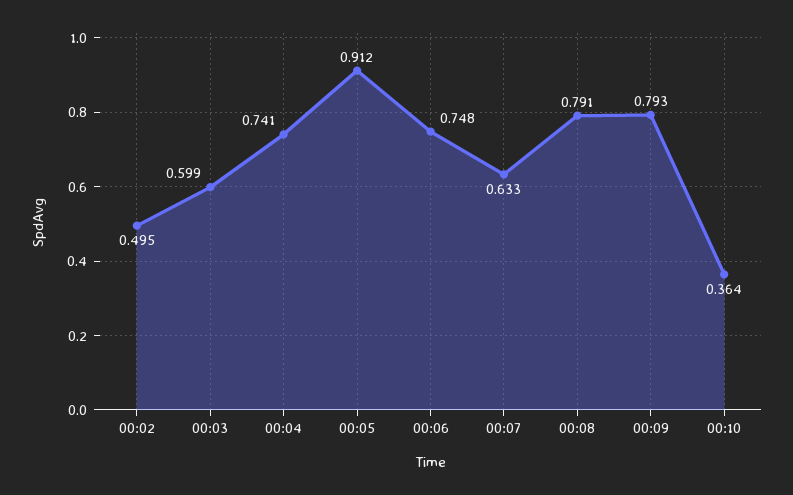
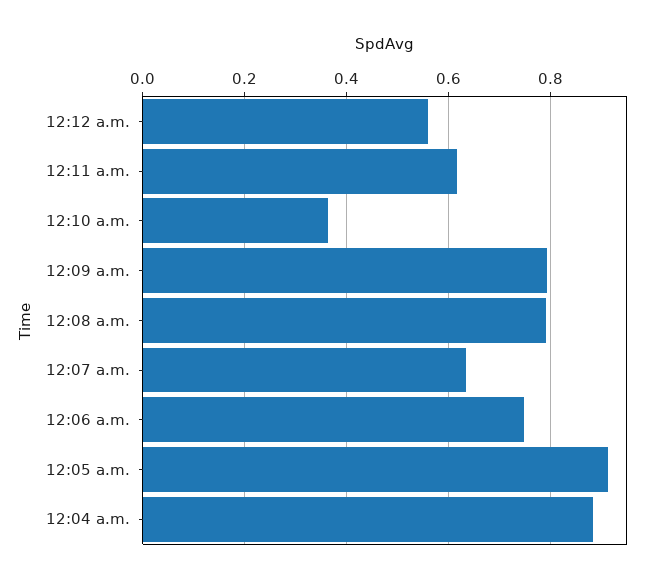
00:02: 0.495 -> none
00:03: 0.599 -> none
00:04: 0.741 -> 0.88
12:12 a.m.: none -> 0.56
12:11 a.m.: none -> 0.62

